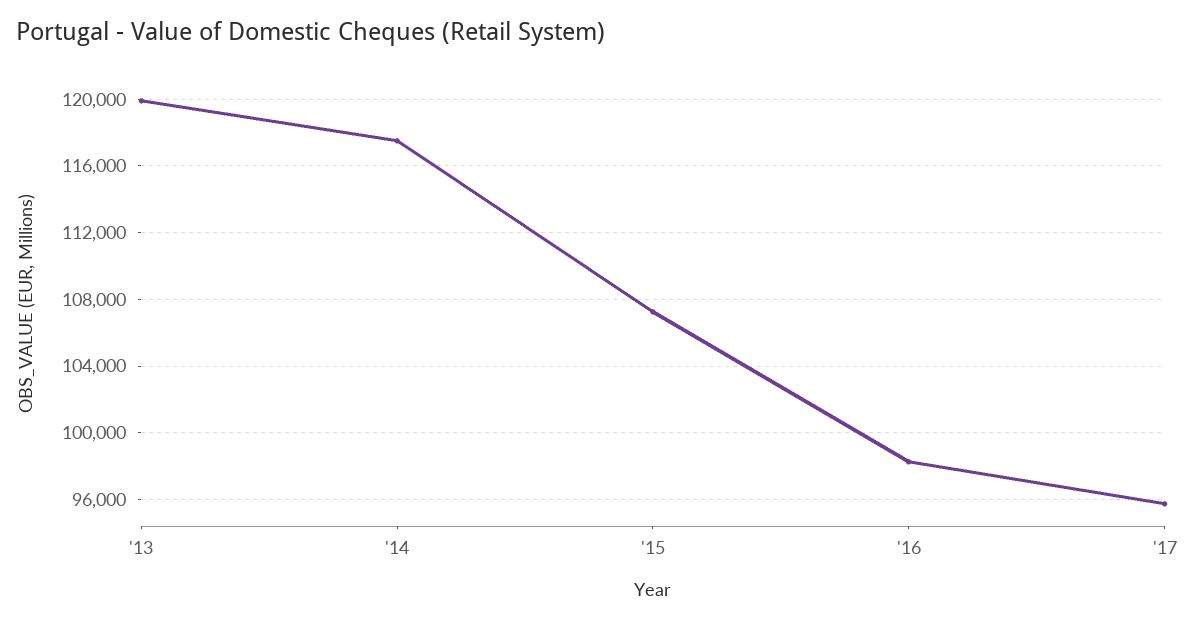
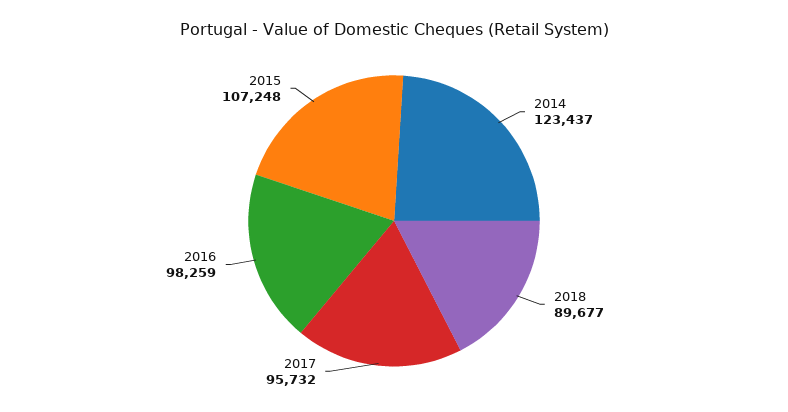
'13: 120000 -> none
'14: 117500 -> 123437
2018: none -> 89677

